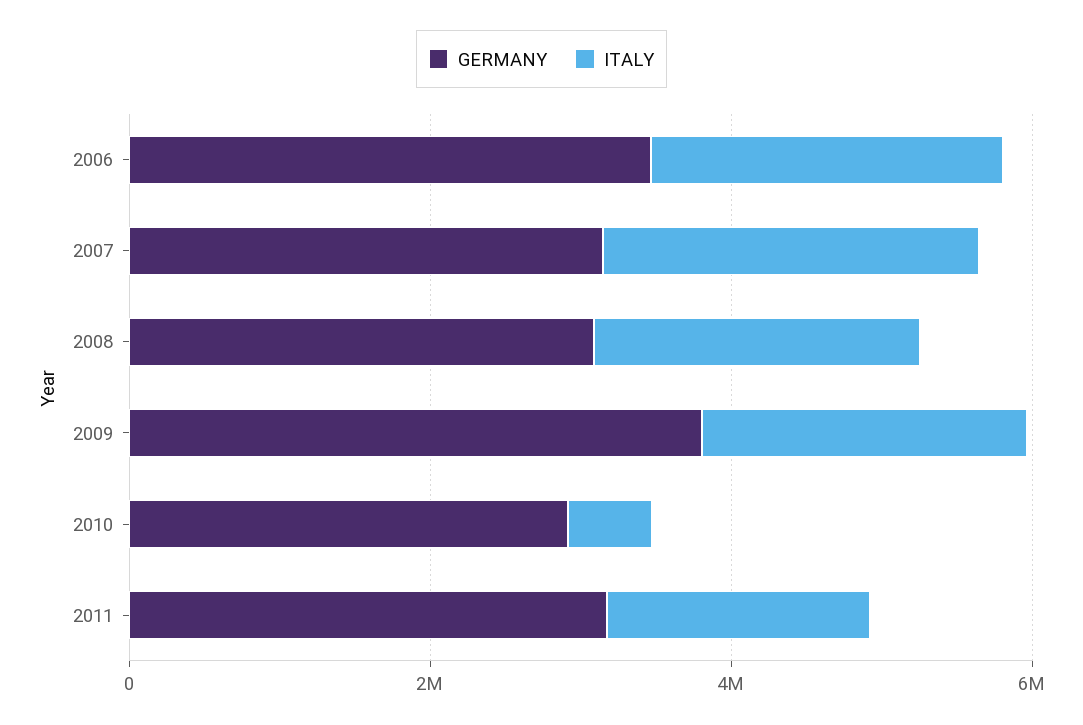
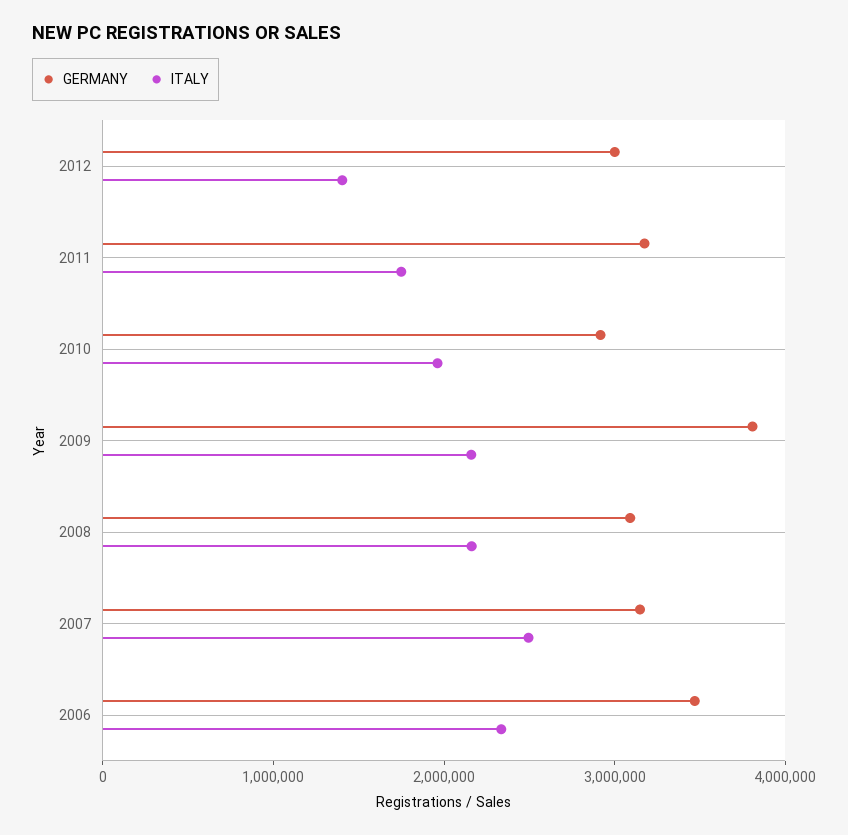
ITALY, 2010: 500000 -> 2000000
GERMANY, 2012: none -> 3000000
ITALY, 2012: none -> 1400000

